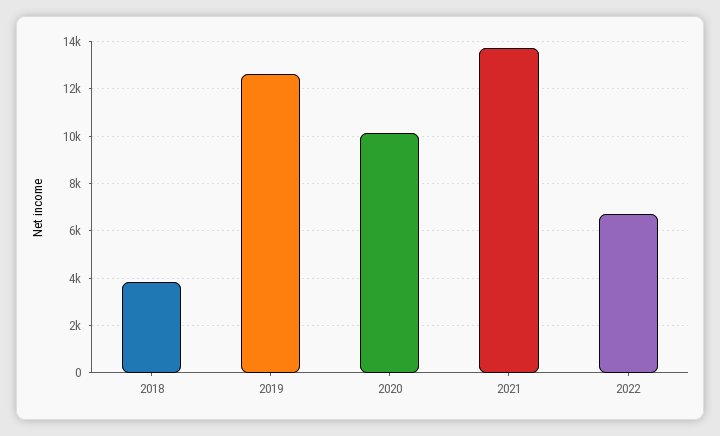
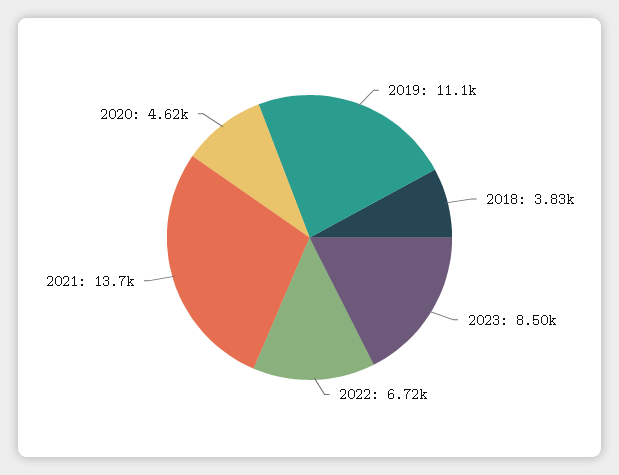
2019: 12500 -> 11100
2020: 10000 -> 4620
2023: none -> 8500

